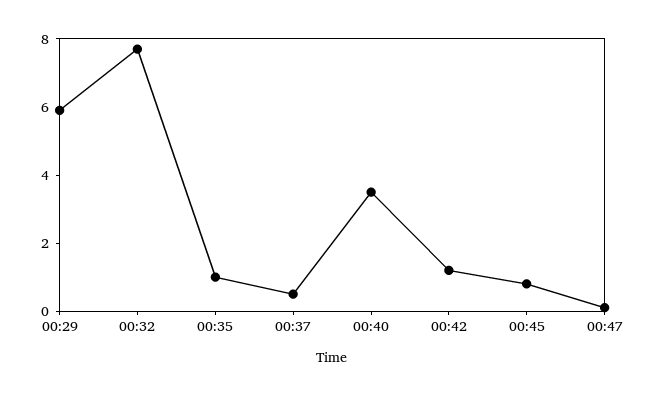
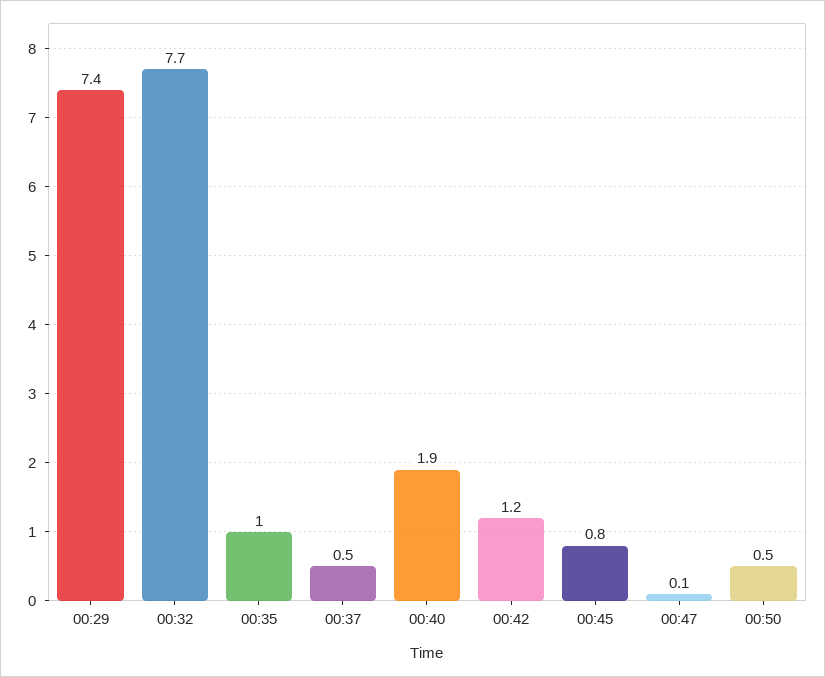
00:29: 6 -> 7.4
00:40: 3.5 -> 1.9
00:50: none -> 0.5

